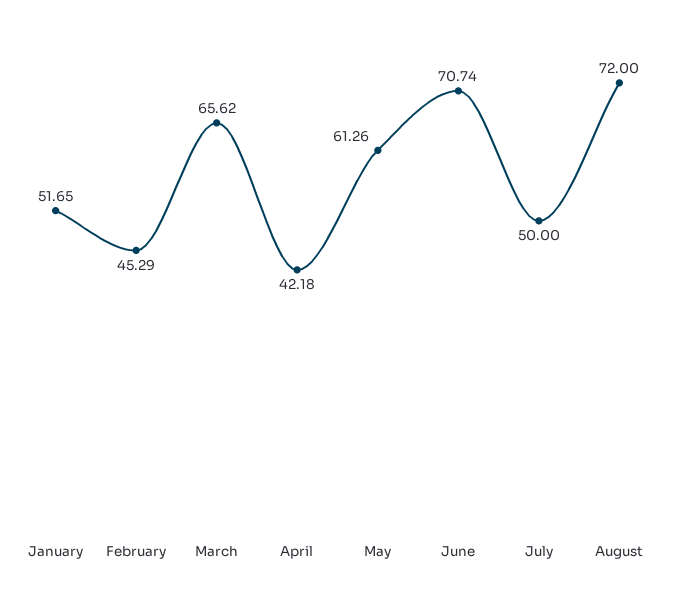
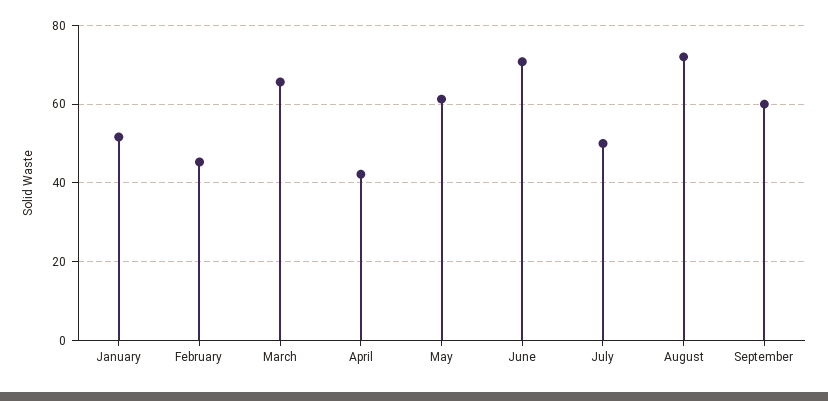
September: none -> 60

